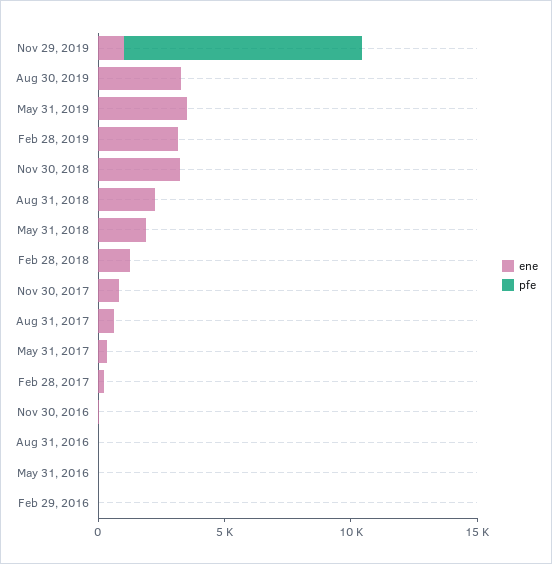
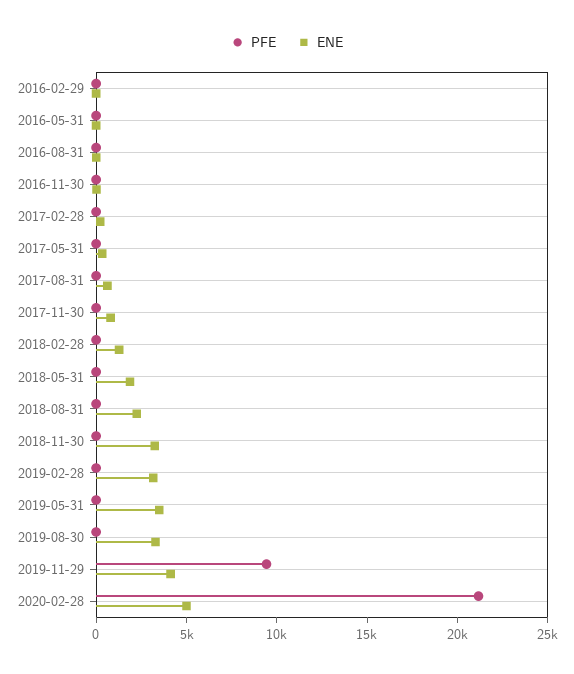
ene, Nov 29, 2019: 1000 -> 4000
pfe, 2020-02-28: none -> 21000
ene, 2020-02-28: none -> 5000

